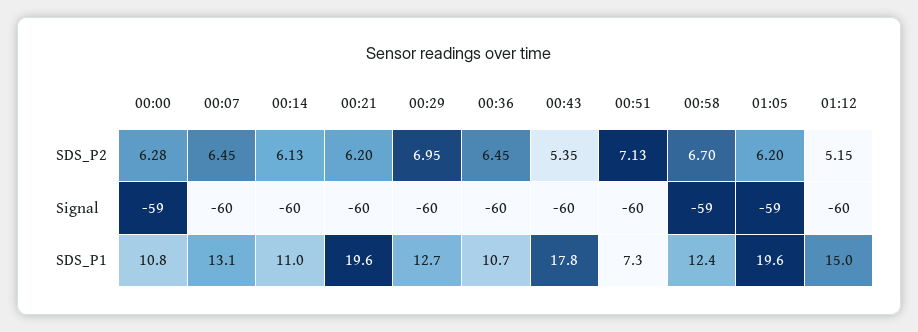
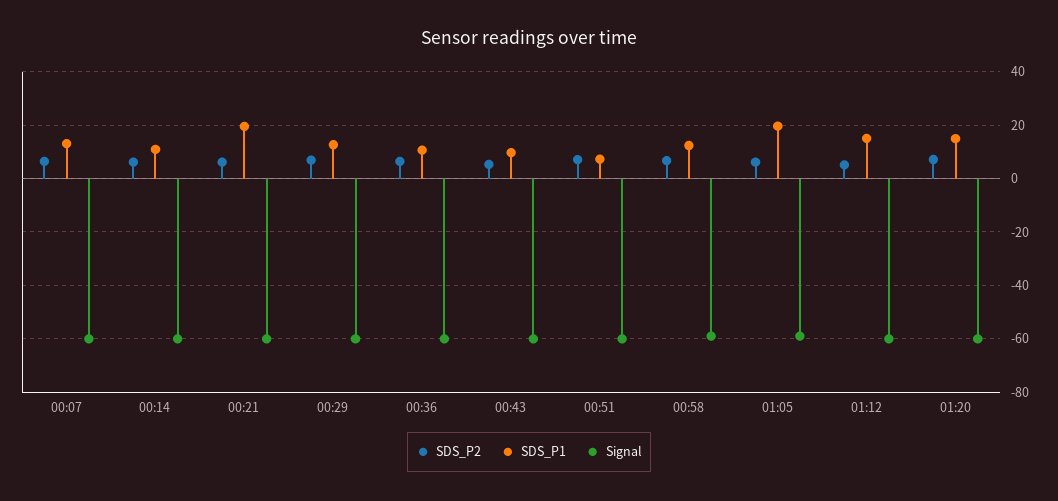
SDS_P2, 00:00: 6.28 -> none
Signal, 00:00: -59 -> none
SDS_P1, 00:00: 10.8 -> none
SDS_P1, 00:43: 17.8 -> 10
SDS_P2, 01:20: none -> 7.5
SDS_P1, 01:20: none -> 15
Signal, 01:20: none -> -60

